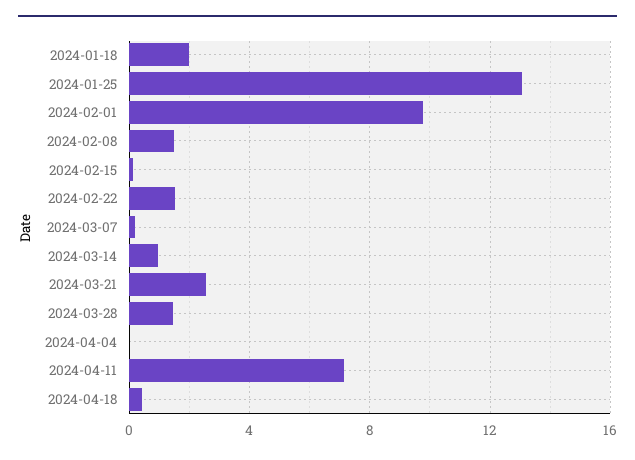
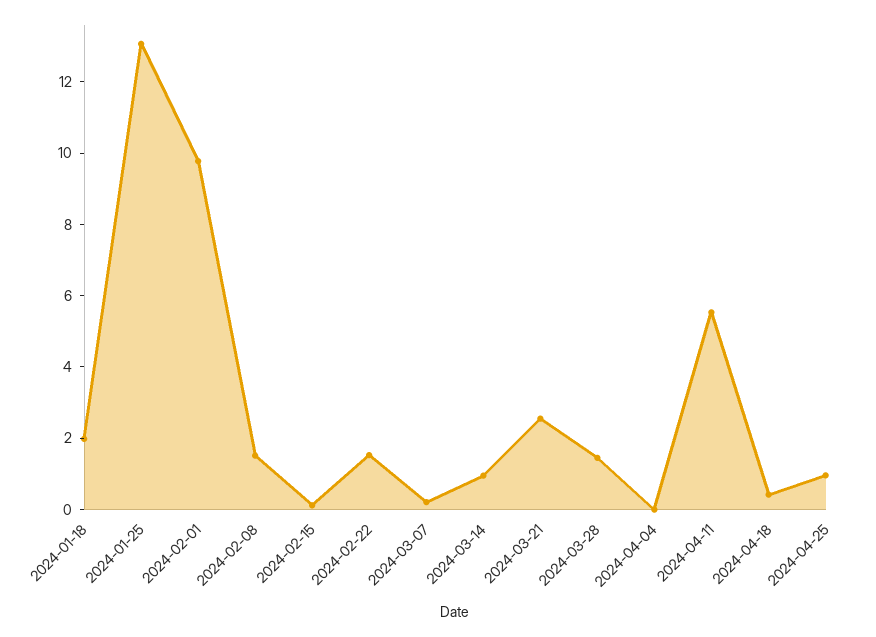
2024-04-11: 7 -> 5.5
2024-04-25: none -> 1

